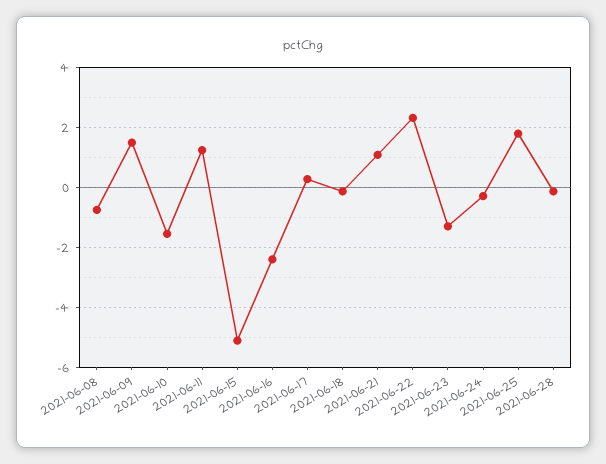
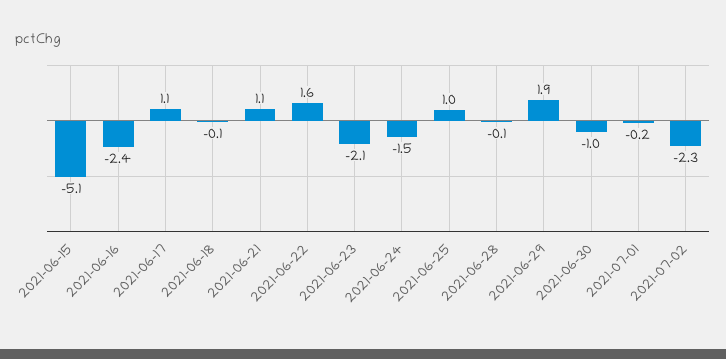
2021-06-08: -0.75 -> none
2021-06-09: 1.5 -> none
2021-06-10: -1.5 -> none
2021-06-11: 1.25 -> none
2021-06-17: 0.25 -> 1.1
2021-06-22: 2.25 -> 1.6
2021-06-23: -1.25 -> -2.1
2021-06-24: -0.25 -> -1.5
2021-06-25: 1.75 -> 1
2021-06-29: none -> 1.9
2021-06-30: none -> -1
2021-07-01: none -> -0.2
2021-07-02: none -> -2.3

